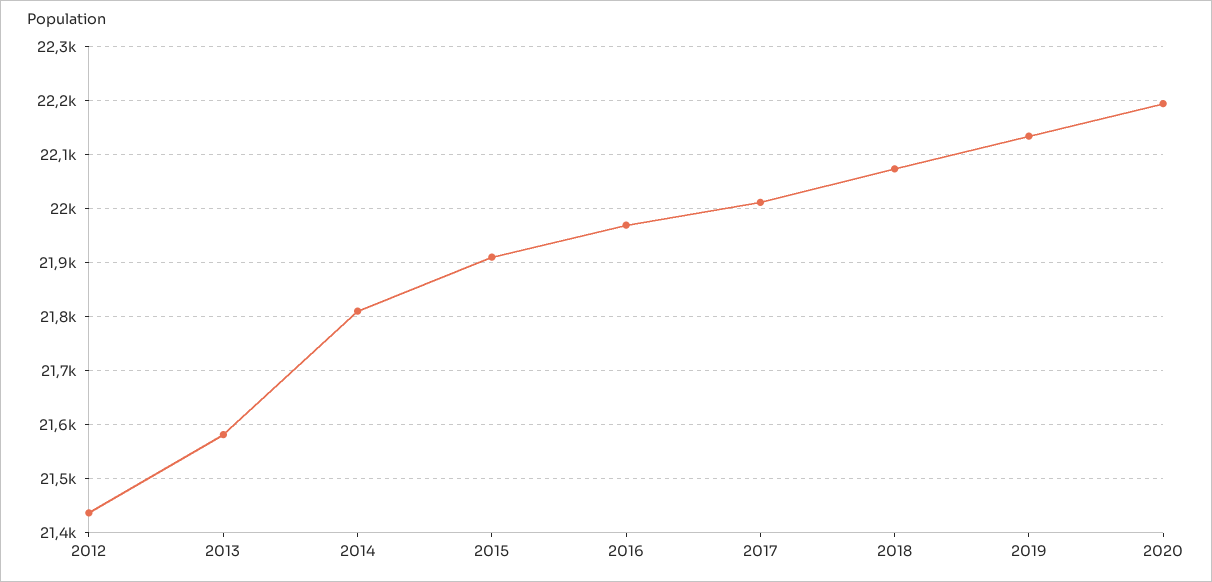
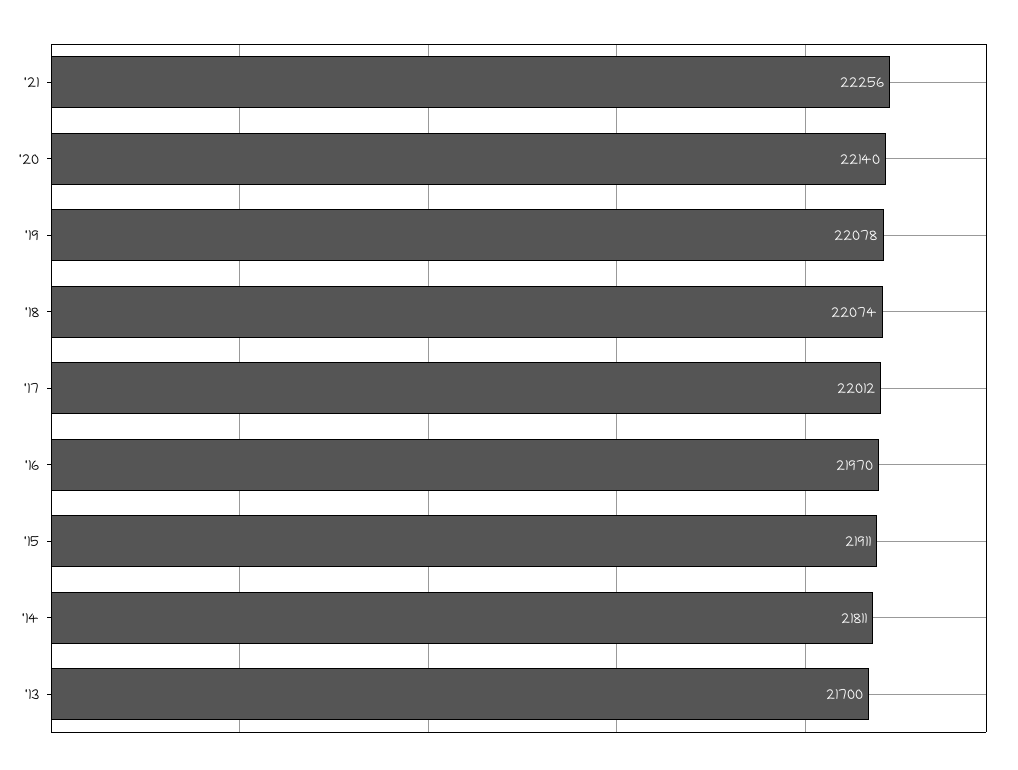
2012: 21440 -> none
2013: 21580 -> 21700
2019: 22140 -> 22078
2020: 22200 -> 22140
'21: none -> 22256

